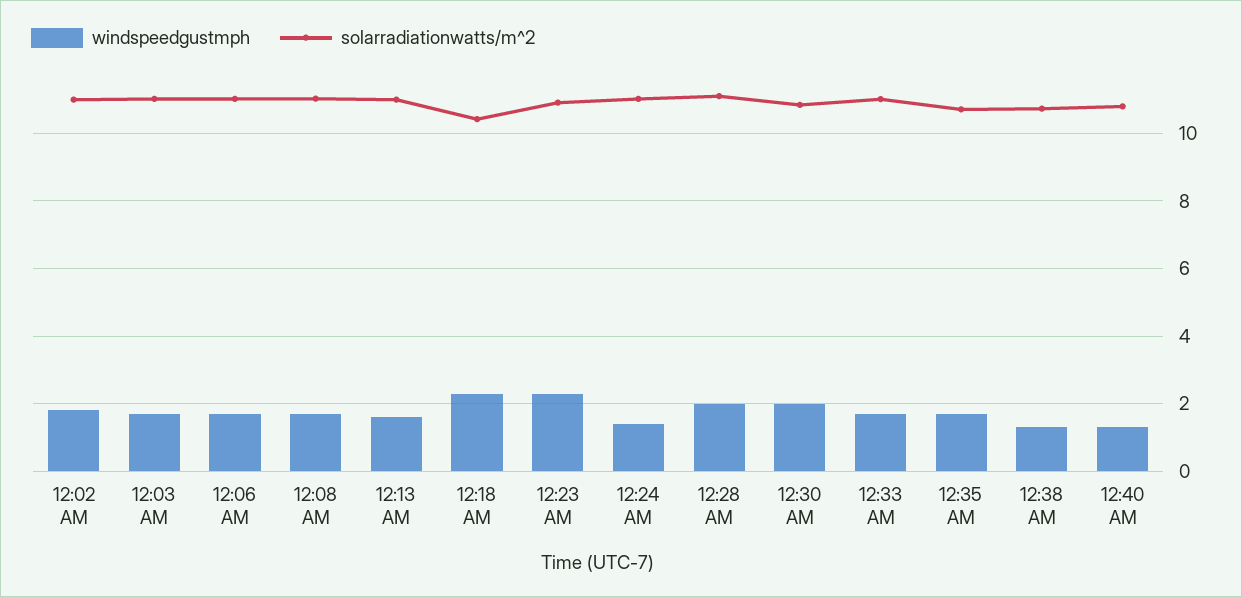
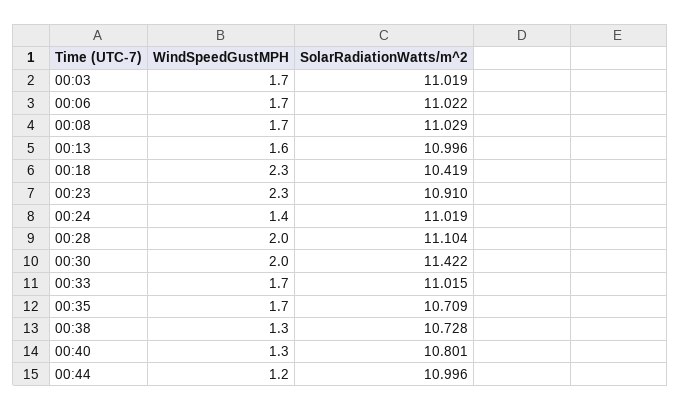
windspeedgustmph, 12:02 AM: 1.8 -> none
solarradiationwatts/m^2, 12:02 AM: 11 -> none
solarradiationwatts/m^2, 12:30 AM: 10.8 -> 11.422
windspeedgustmph, 00:44: none -> 1.2
solarradiationwatts/m^2, 00:44: none -> 10.996

